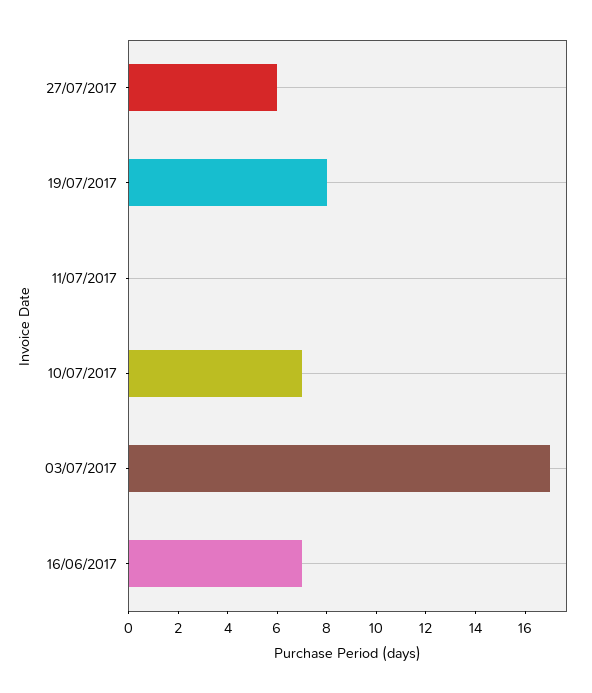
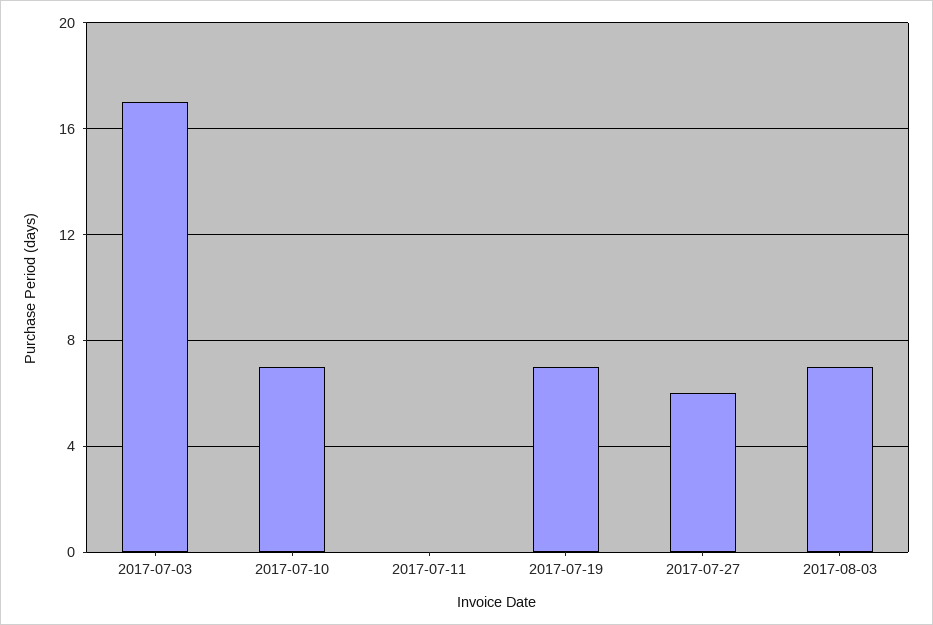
19/07/2017: 8 -> 7
16/06/2017: 7 -> none
2017-08-03: none -> 7

